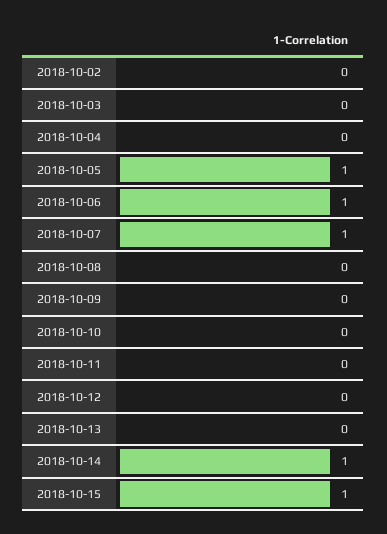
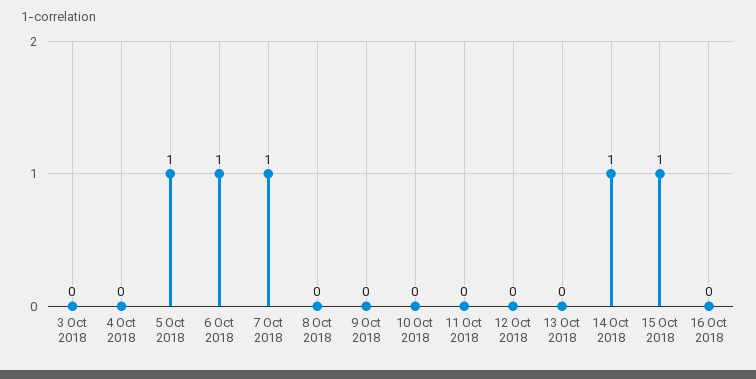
2018-10-02: 0 -> none
16 Oct 2018: none -> 0

